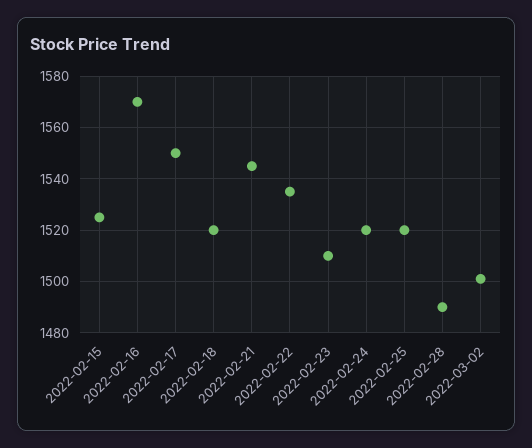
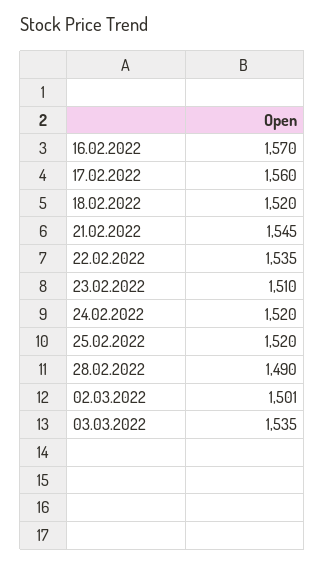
2022-02-15: 1525 -> none
2022-02-17: 1550 -> 1560
03.03.2022: none -> 1535

